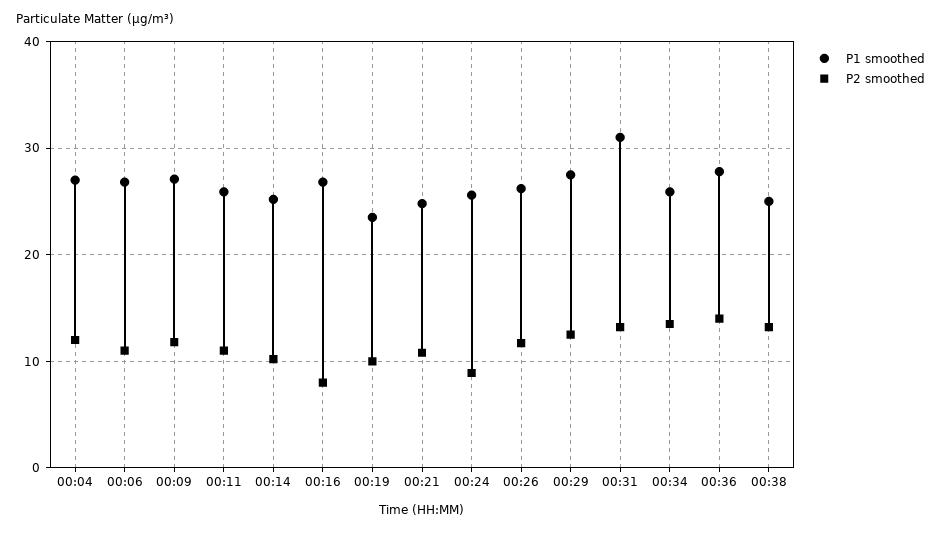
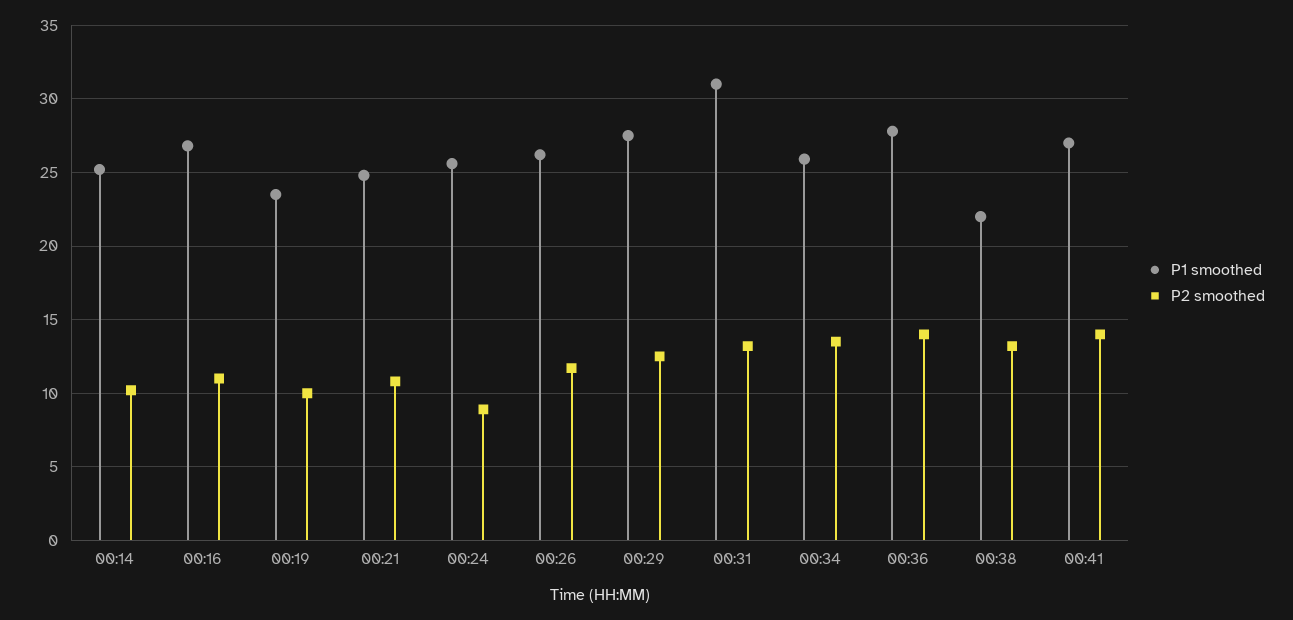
P1 smoothed, 00:04: 27 -> none
P2 smoothed, 00:04: 12 -> none
P1 smoothed, 00:06: 27 -> none
P2 smoothed, 00:06: 11 -> none
P1 smoothed, 00:09: 27 -> none
P2 smoothed, 00:09: 12 -> none
P1 smoothed, 00:11: 26 -> none
P2 smoothed, 00:11: 11 -> none
P2 smoothed, 00:16: 8 -> 11
P1 smoothed, 00:38: 25 -> 22
P1 smoothed, 00:41: none -> 27
P2 smoothed, 00:41: none -> 14

